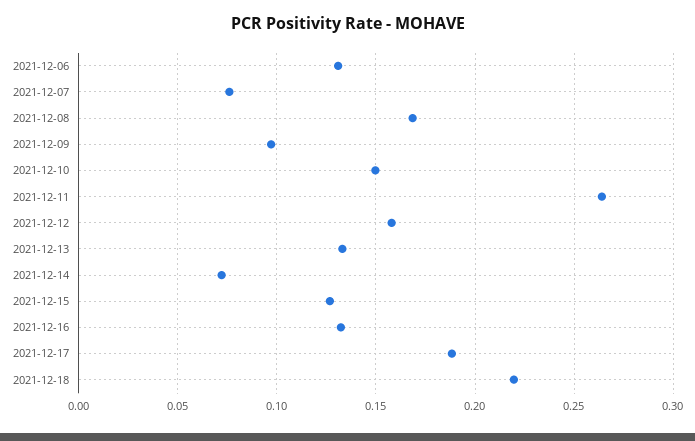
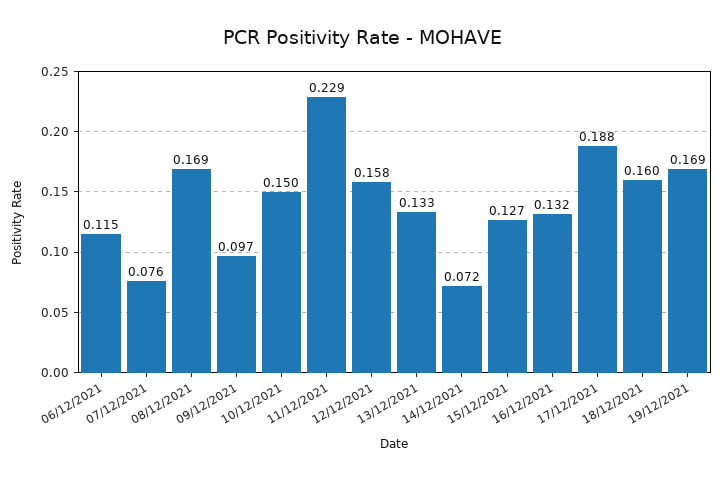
2021-12-06: 0.13 -> 0.115
2021-12-11: 0.265 -> 0.229
2021-12-18: 0.22 -> 0.16
19/12/2021: none -> 0.169

